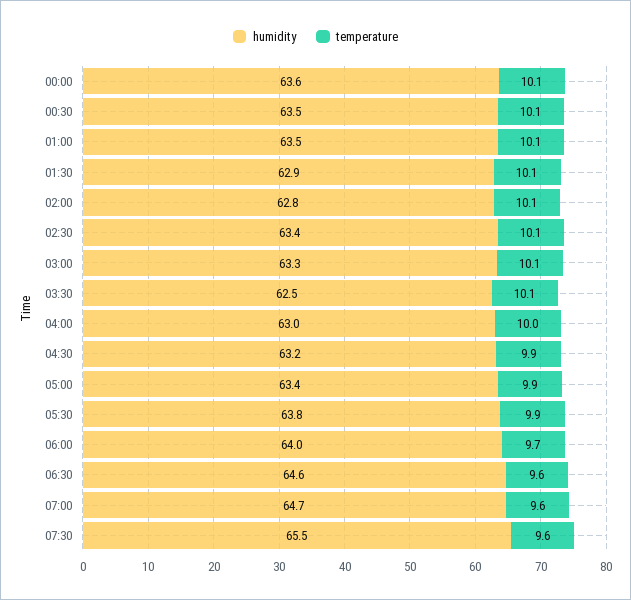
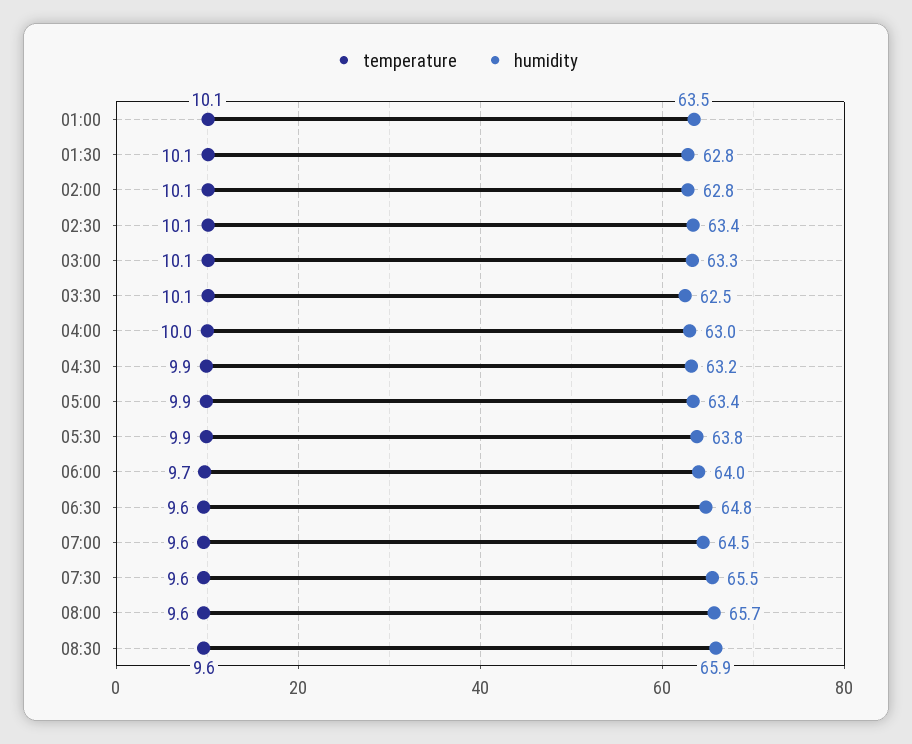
humidity, 00:00: 63.6 -> none
temperature, 00:00: 10.1 -> none
humidity, 00:30: 63.5 -> none
temperature, 00:30: 10.1 -> none
humidity, 01:30: 62.9 -> 62.8
humidity, 06:30: 64.6 -> 64.8
humidity, 07:00: 64.7 -> 64.5
temperature, 08:00: none -> 9.6
humidity, 08:00: none -> 65.7
temperature, 08:30: none -> 9.6
humidity, 08:30: none -> 65.9

